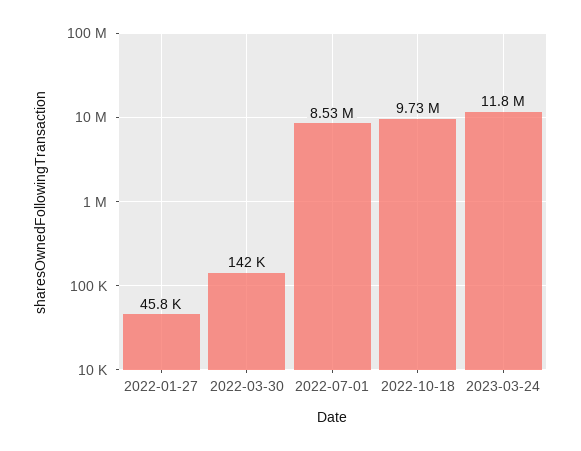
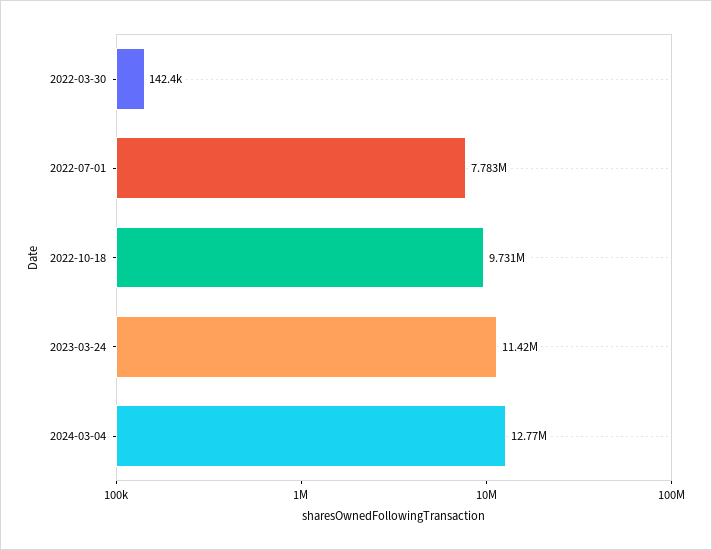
2022-01-27: 45800 -> none
2022-07-01: 8530000 -> 7783000
2023-03-24: 11800000 -> 11420000
2024-03-04: none -> 12770000

